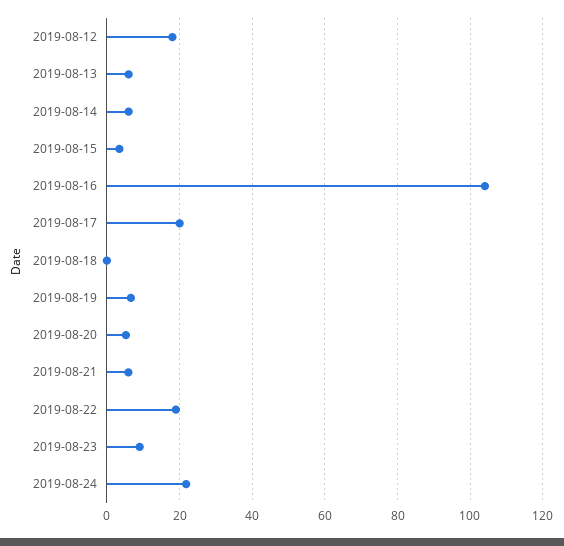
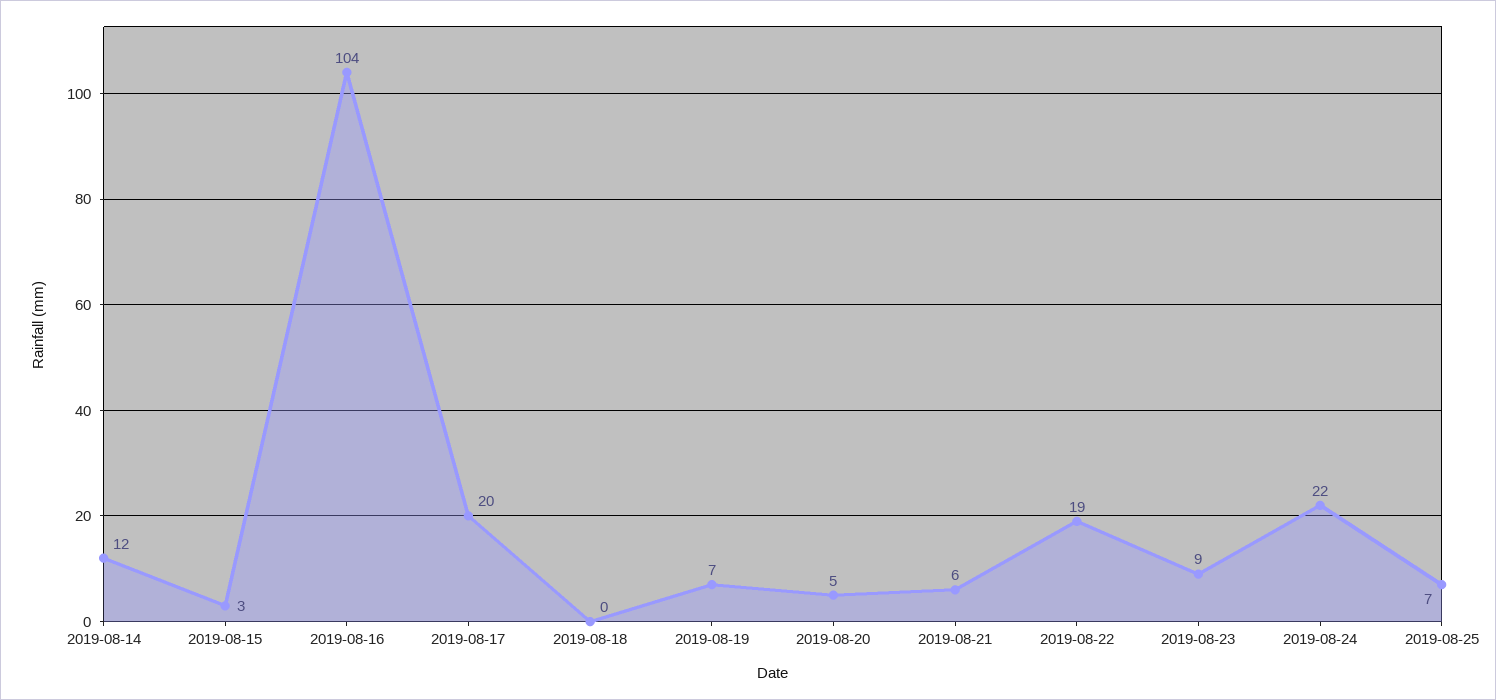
2019-08-12: 18 -> none
2019-08-13: 6 -> none
2019-08-14: 6 -> 12
2019-08-25: none -> 7

